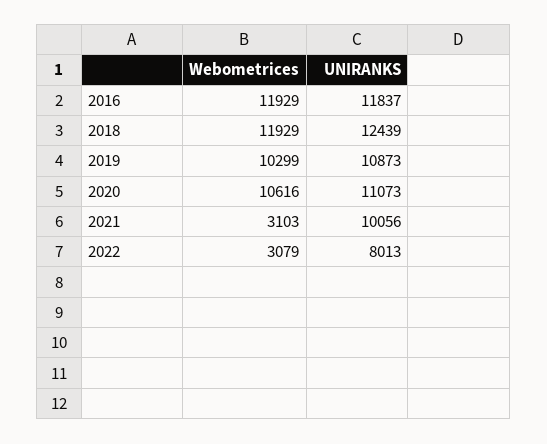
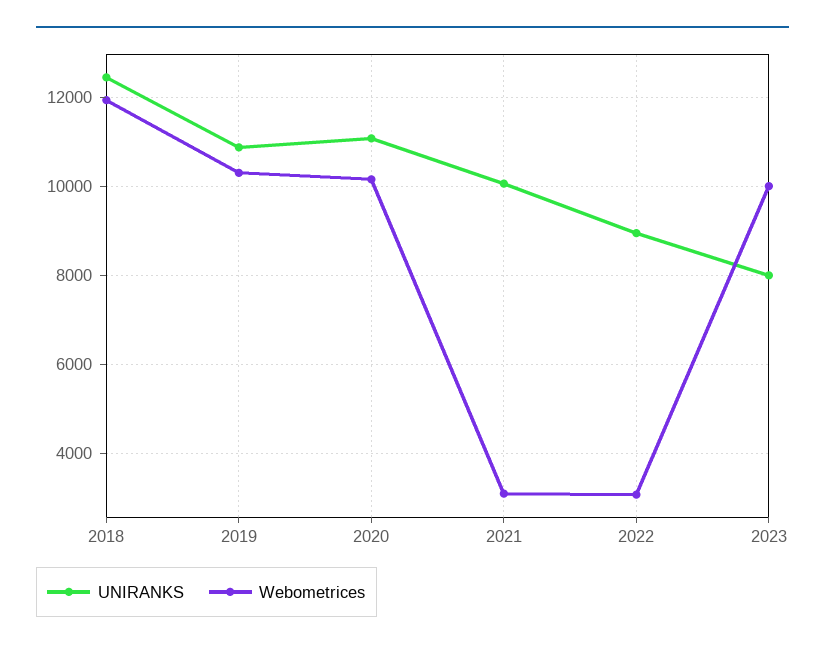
Webometrices, 2016: 11929 -> none
UNIRANKS, 2016: 11837 -> none
Webometrices, 2020: 10616 -> 10200
UNIRANKS, 2022: 8013 -> 9000
UNIRANKS, 2023: none -> 8000
Webometrices, 2023: none -> 10000

